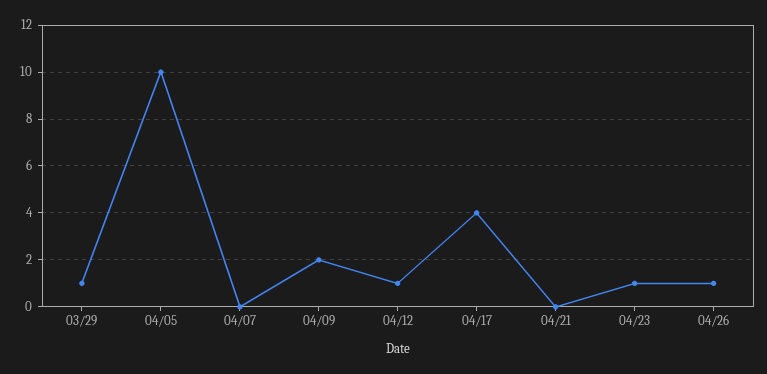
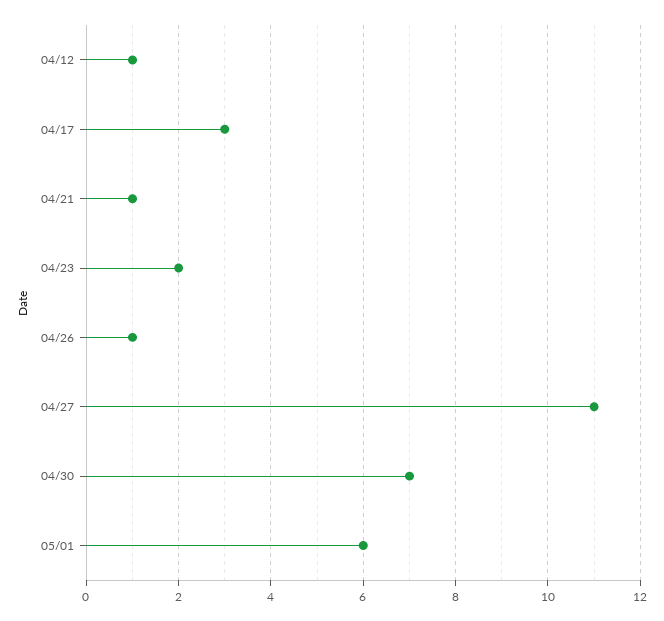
03/29: 1 -> none
04/05: 10 -> none
04/07: 0 -> none
04/09: 2 -> none
04/17: 4 -> 3
04/21: 0 -> 1
04/23: 1 -> 2
04/27: none -> 11
04/30: none -> 7
05/01: none -> 6

